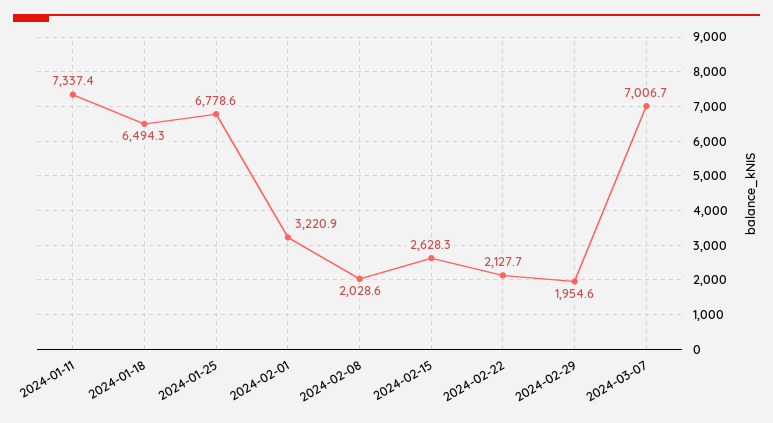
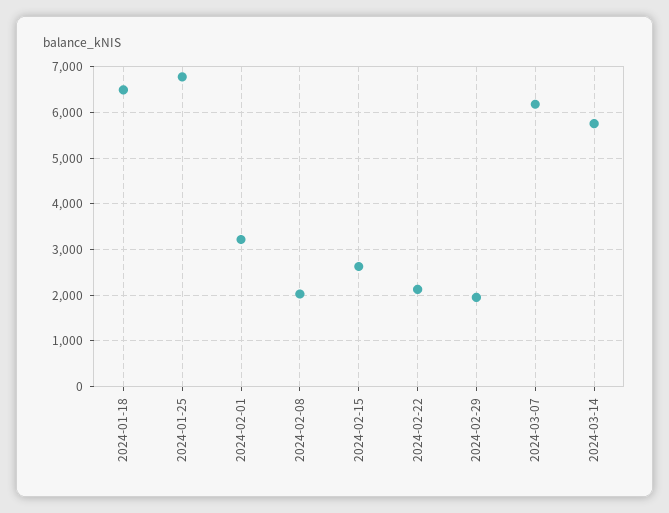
2024-01-11: 7337.4 -> none
2024-03-07: 7006.7 -> 6200
2024-03-14: none -> 5800

